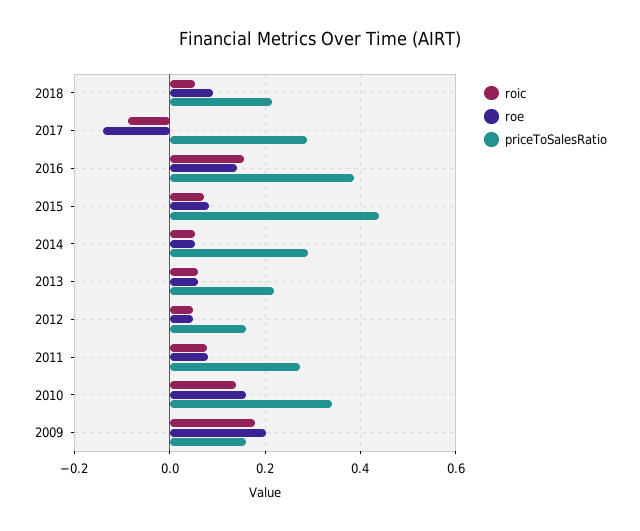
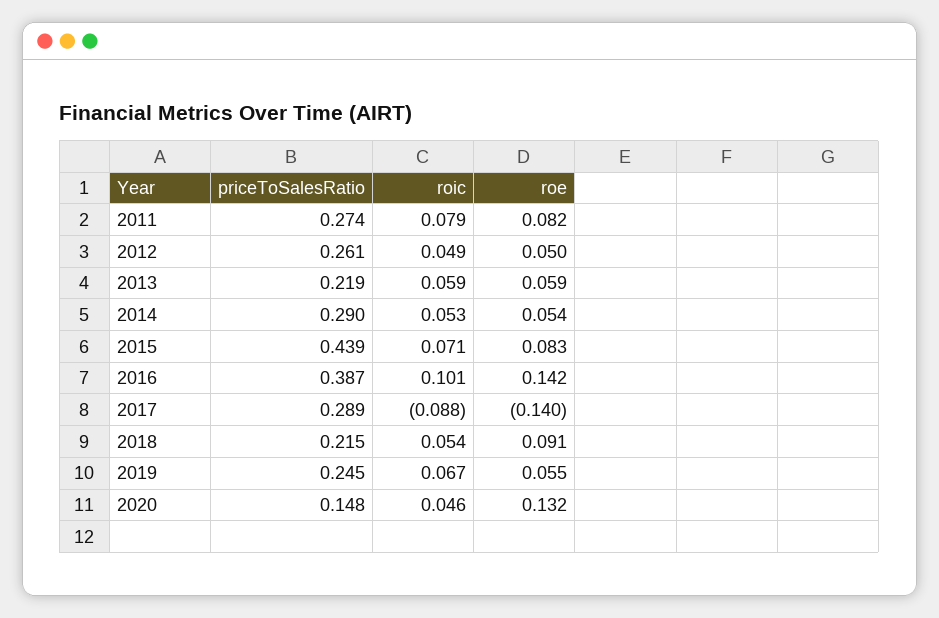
roic, 2016: 0.16 -> 0.101
priceToSalesRatio, 2012: 0.16 -> 0.261
roic, 2010: 0.14 -> none
roe, 2010: 0.16 -> none
priceToSalesRatio, 2010: 0.34 -> none
roic, 2009: 0.18 -> none
roe, 2009: 0.2 -> none
priceToSalesRatio, 2009: 0.16 -> none
priceToSalesRatio, 2019: none -> 0.245
roic, 2019: none -> 0.067
roe, 2019: none -> 0.055
priceToSalesRatio, 2020: none -> 0.148
roic, 2020: none -> 0.046
roe, 2020: none -> 0.132

